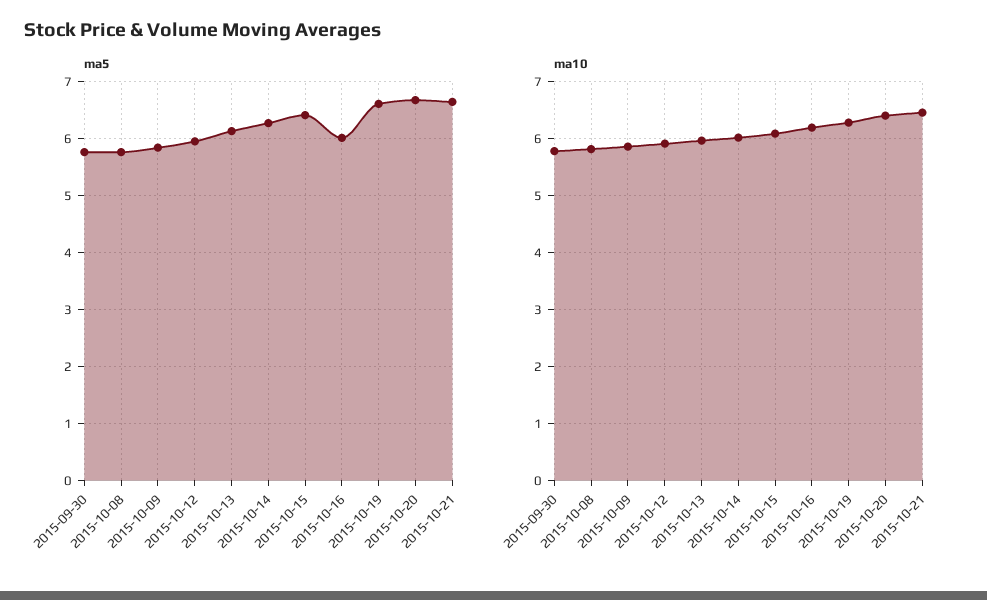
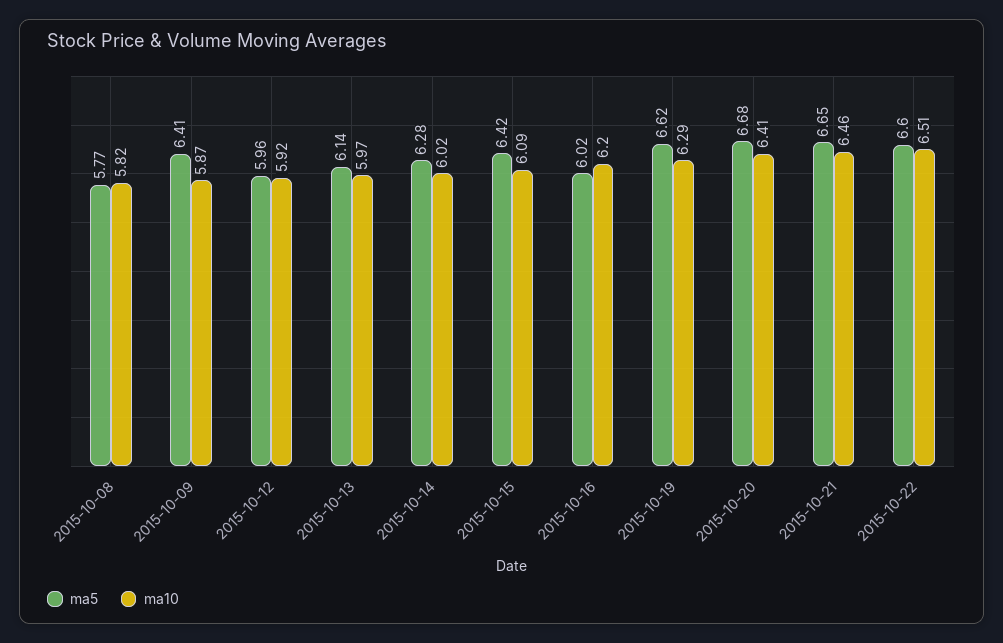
ma5, 2015-09-30: 5.8 -> none
ma5, 2015-10-09: 5.8 -> 6.41
ma10, 2015-09-30: 5.8 -> none
ma5, 2015-10-22: none -> 6.6
ma10, 2015-10-22: none -> 6.51

